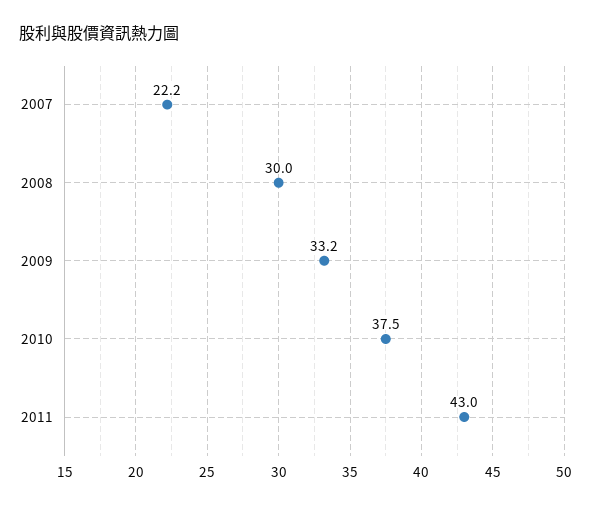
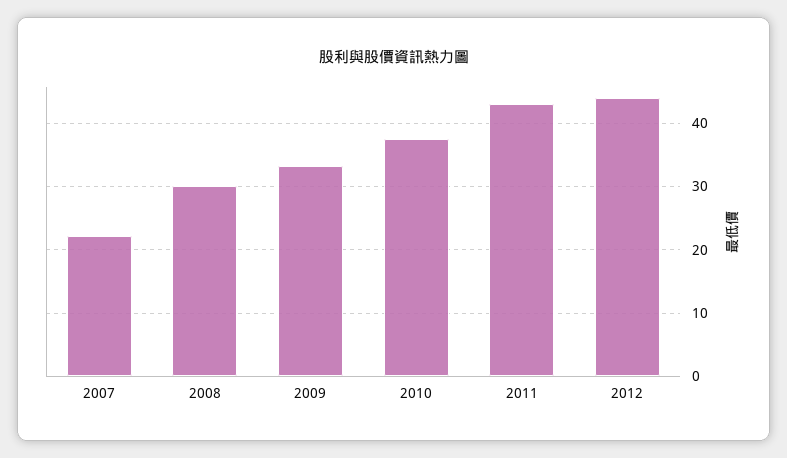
2012: none -> 44

